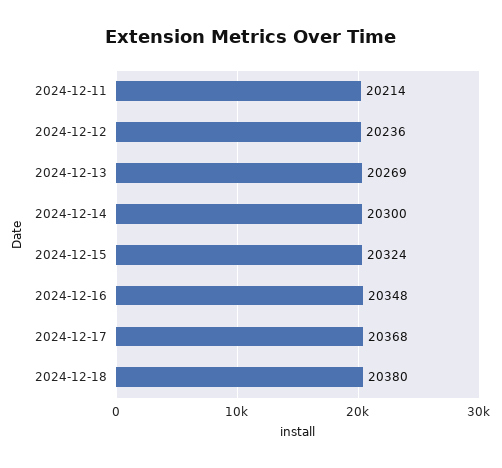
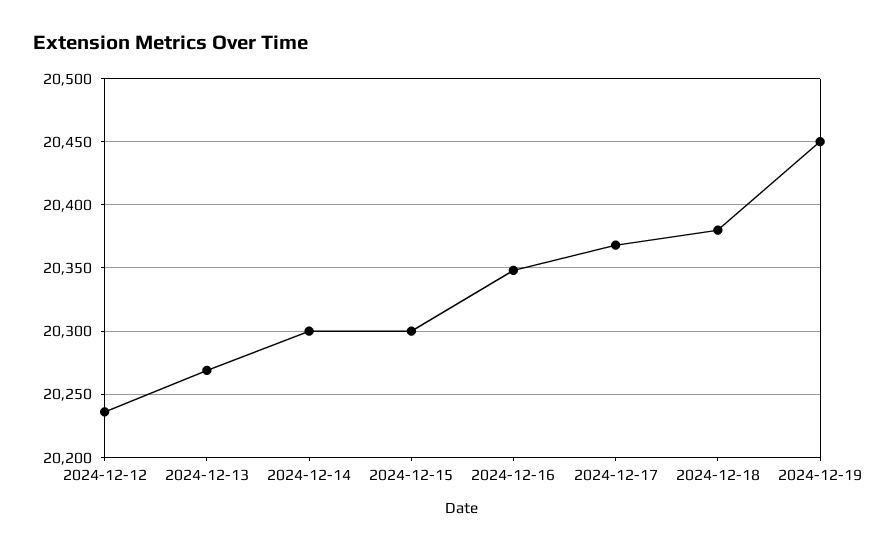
2024-12-11: 20214 -> none
2024-12-15: 20324 -> 20300
2024-12-19: none -> 20450

